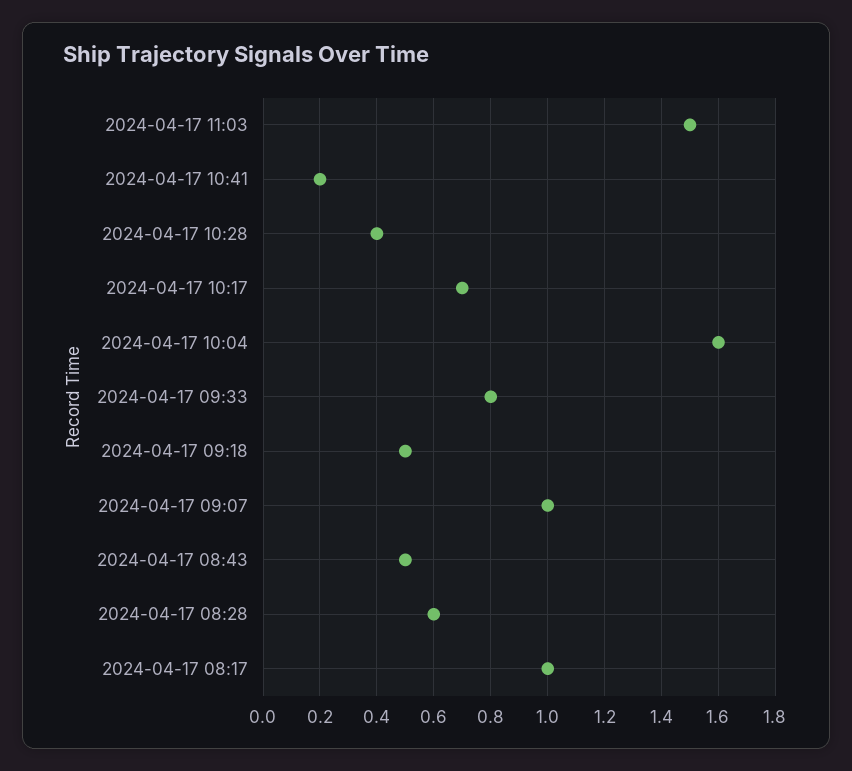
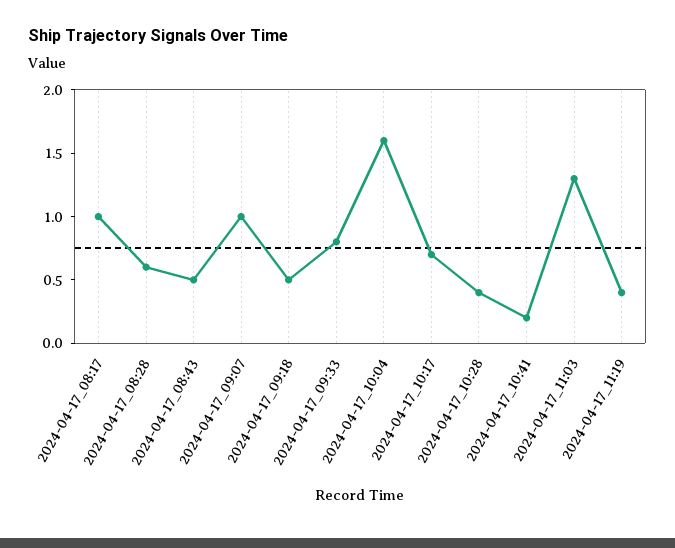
2024-04-17 11:03: 1.5 -> 1.3
2024-04-17_11:19: none -> 0.4

